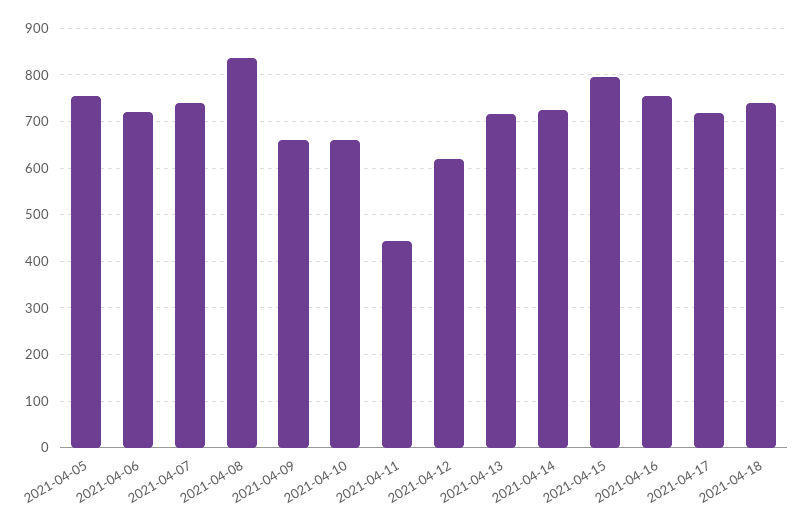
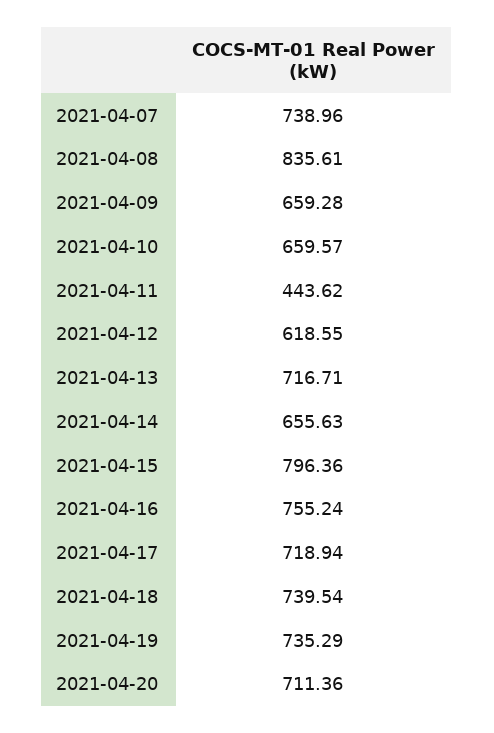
2021-04-05: 760 -> none
2021-04-06: 720 -> none
2021-04-14: 720 -> 655.63
2021-04-19: none -> 735.29
2021-04-20: none -> 711.36

